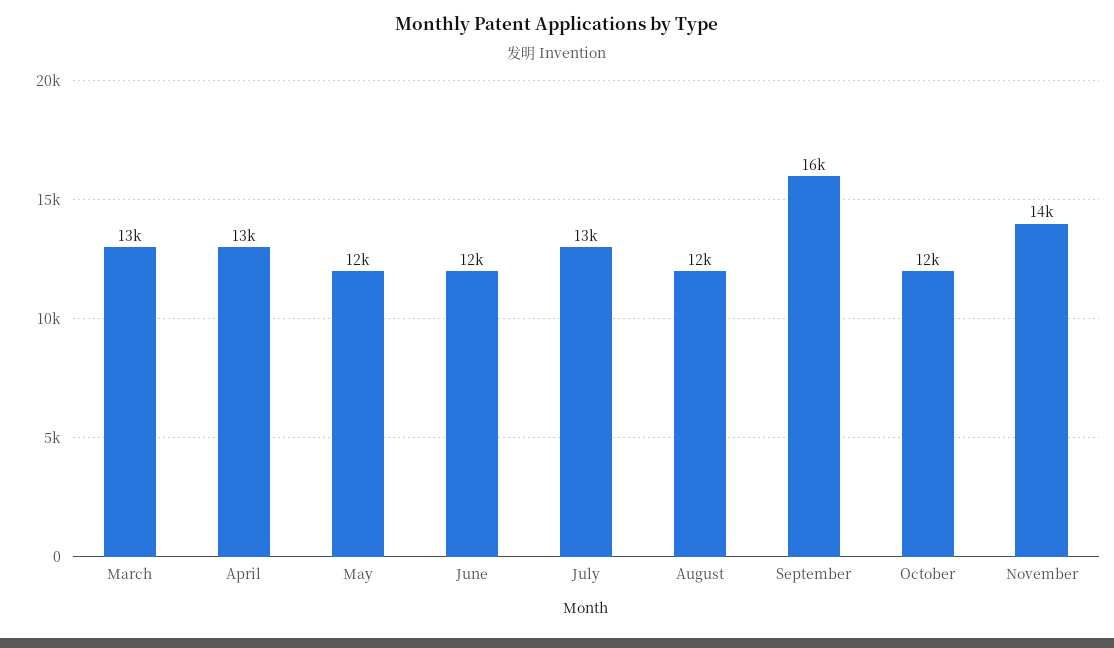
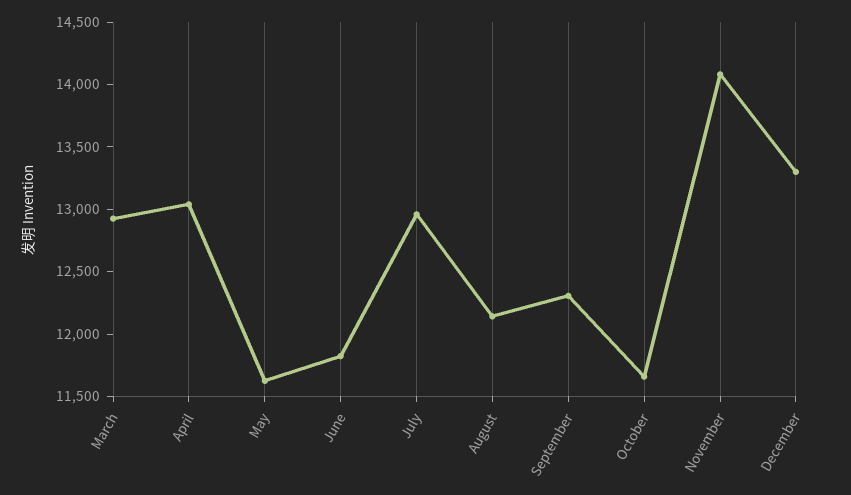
September: 16000 -> 12300
December: none -> 13300

